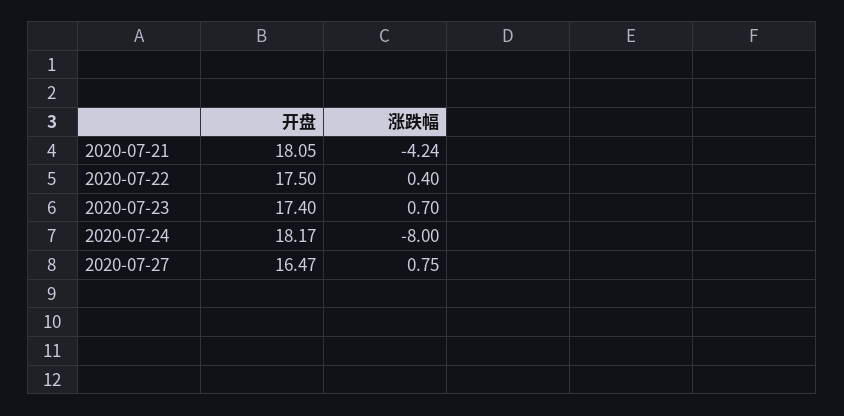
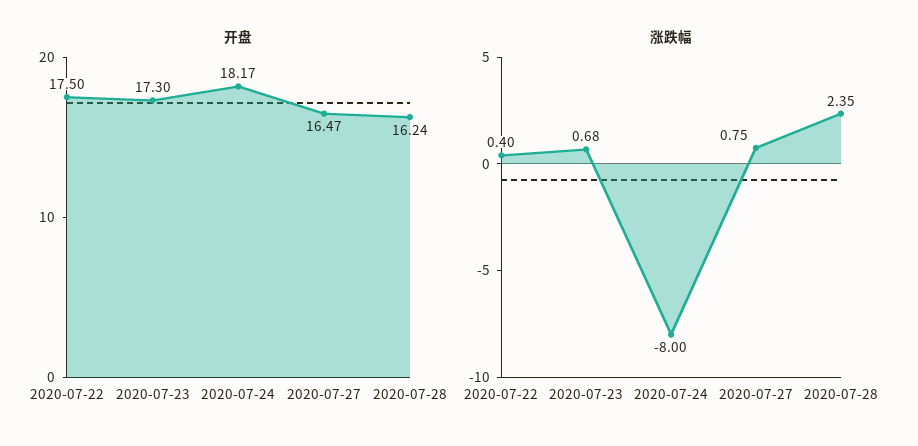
开盘, 2020-07-21: 18.05 -> none
涨跌幅, 2020-07-21: -4.24 -> none
开盘, 2020-07-23: 17.4 -> 17.3
涨跌幅, 2020-07-23: 0.7 -> 0.68
开盘, 2020-07-28: none -> 16.24
涨跌幅, 2020-07-28: none -> 2.35

